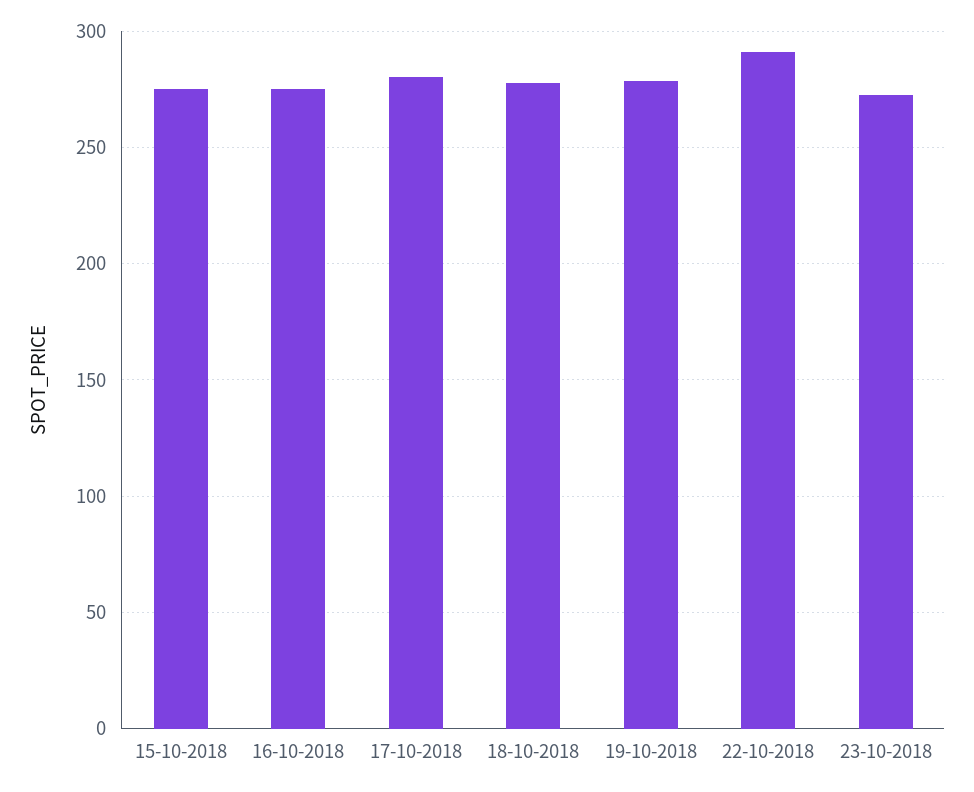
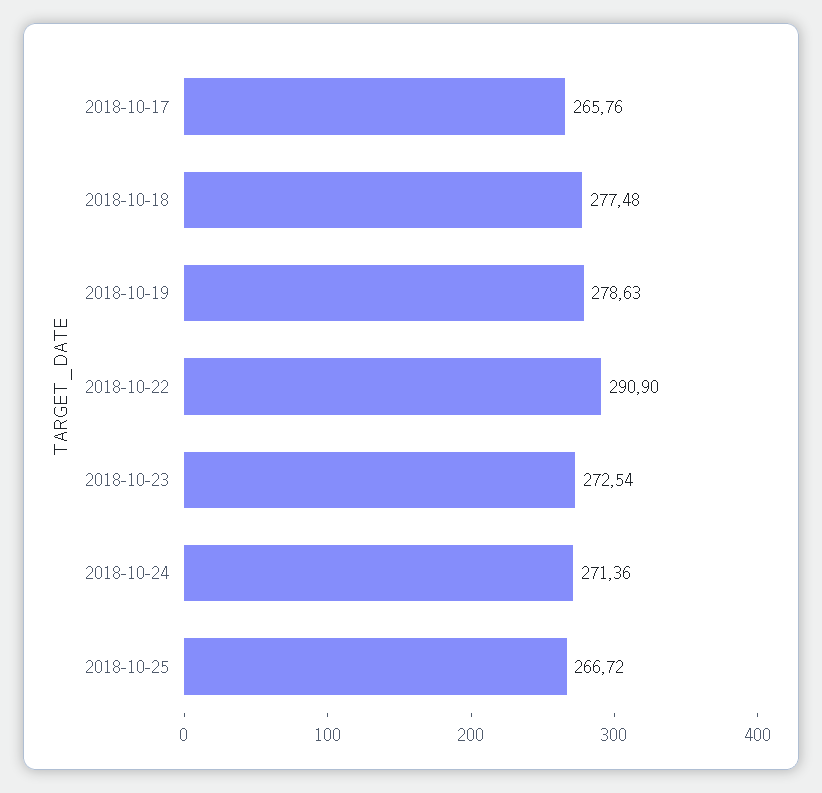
15-10-2018: 275 -> none
16-10-2018: 275 -> none
17-10-2018: 280 -> 265.76
2018-10-24: none -> 271.36
2018-10-25: none -> 266.72

